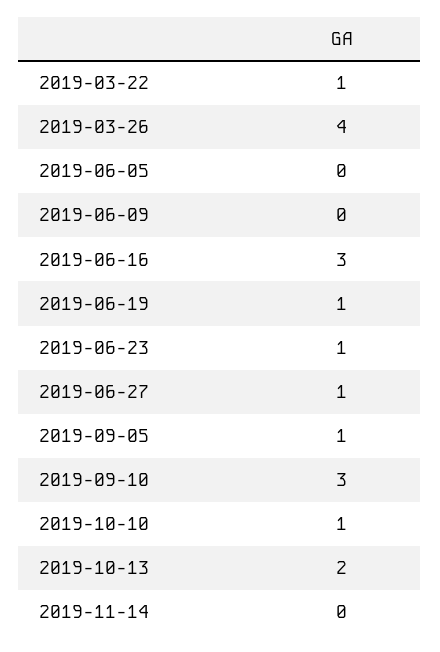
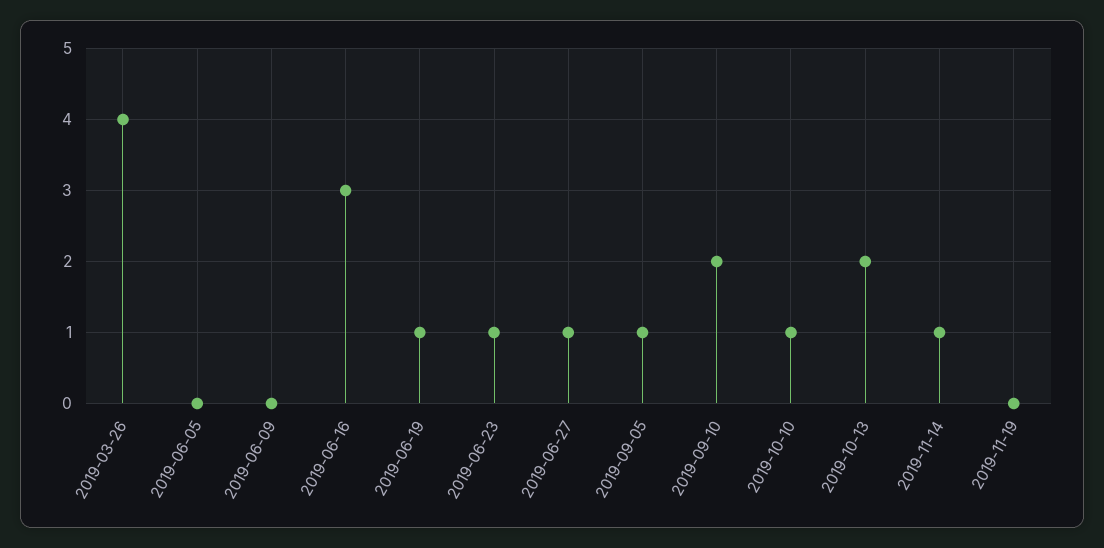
2019-03-22: 1 -> none
2019-09-10: 3 -> 2
2019-11-14: 0 -> 1
2019-11-19: none -> 0

